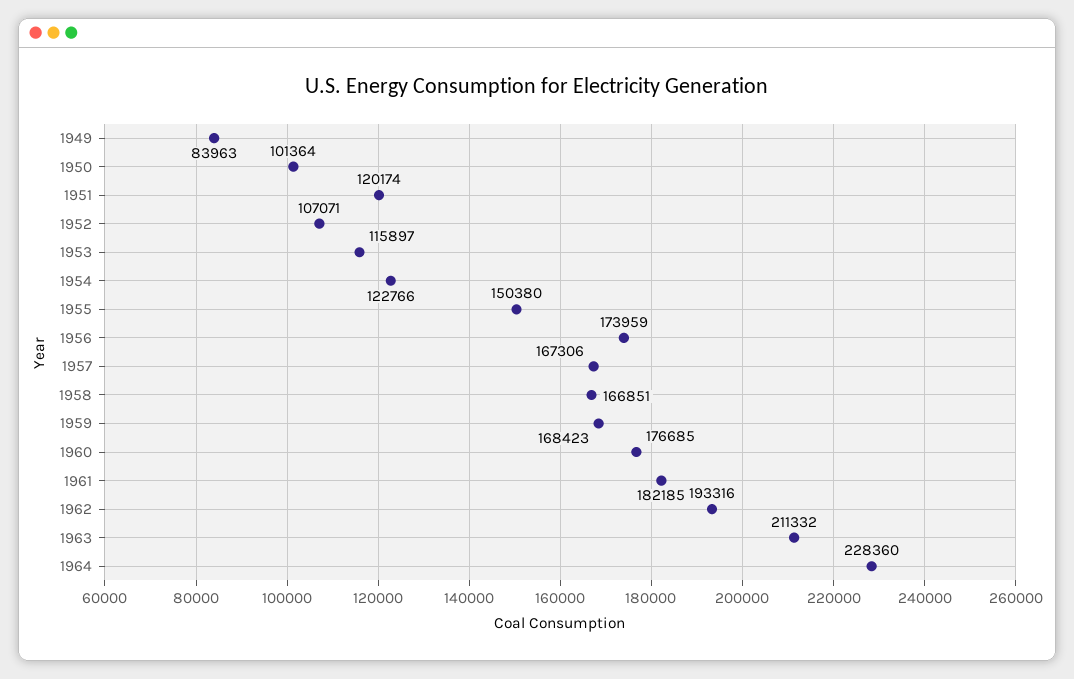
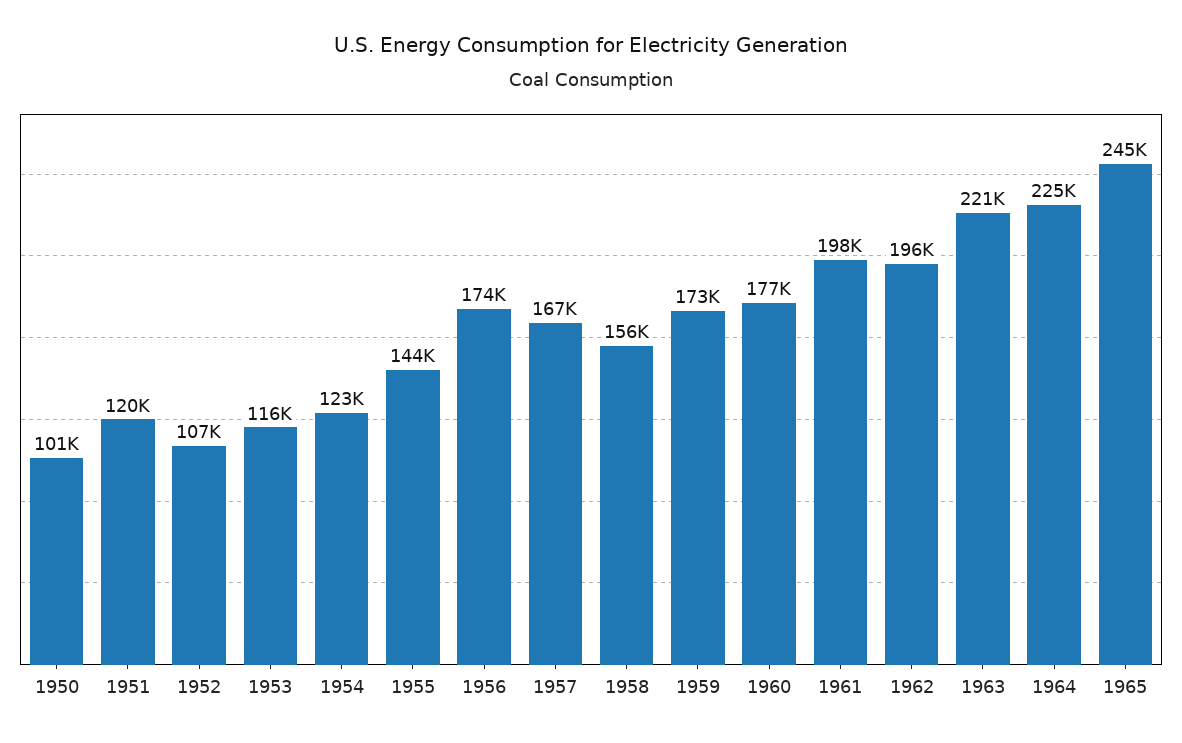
1949: 83963 -> none
1955: 150380 -> 144000
1958: 166851 -> 156000
1959: 168423 -> 173000
1961: 182185 -> 198000
1962: 193316 -> 196000
1963: 211332 -> 221000
1964: 228360 -> 225000
1965: none -> 245000

